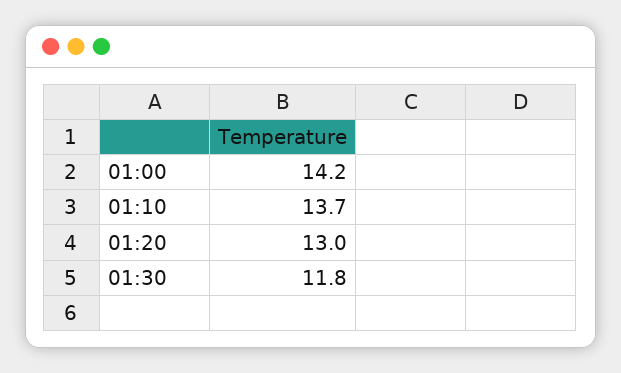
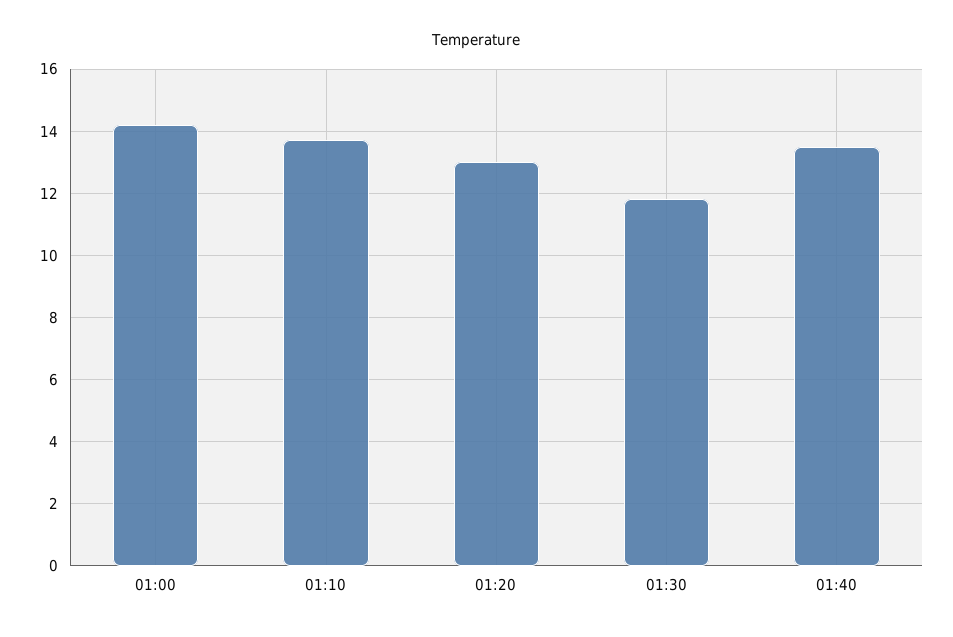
01:40: none -> 13.5

